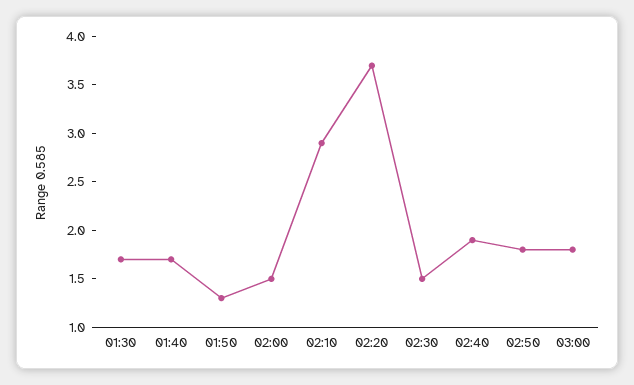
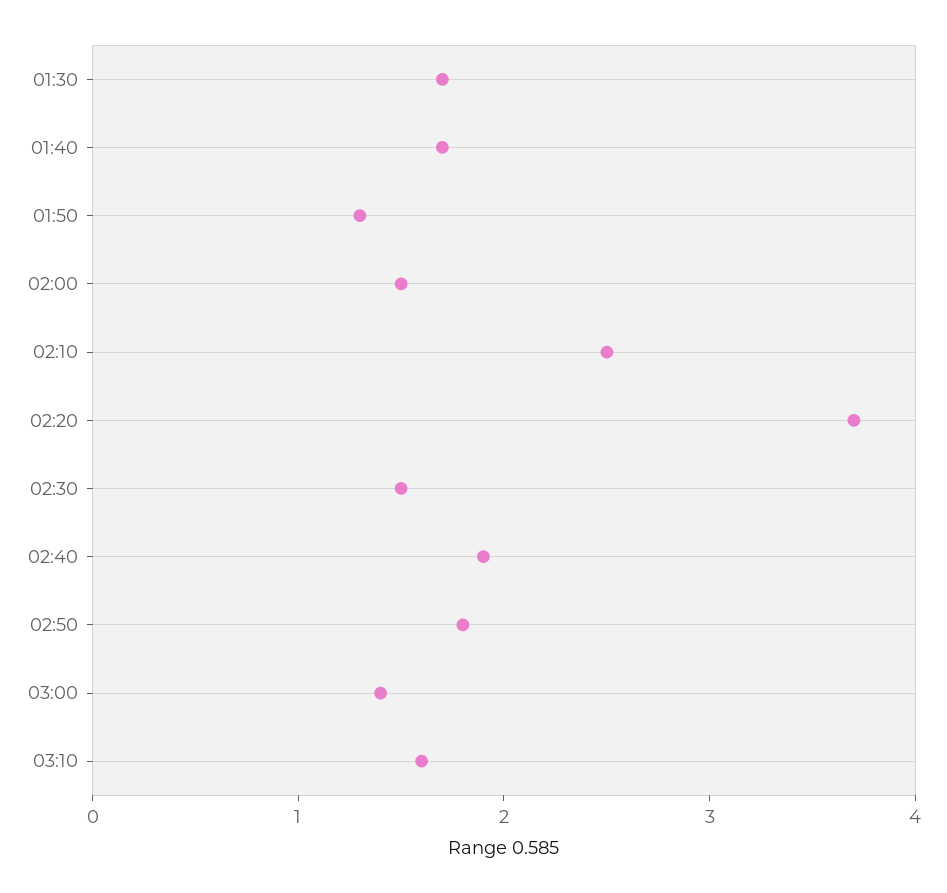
02:10: 2.9 -> 2.5
03:00: 1.8 -> 1.4
03:10: none -> 1.6

